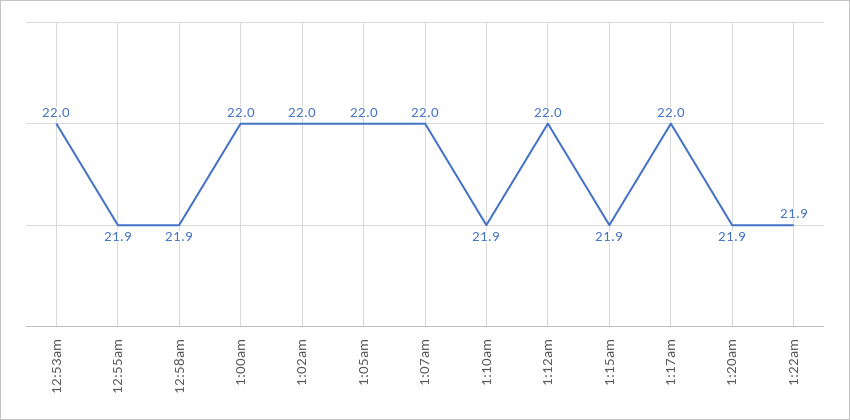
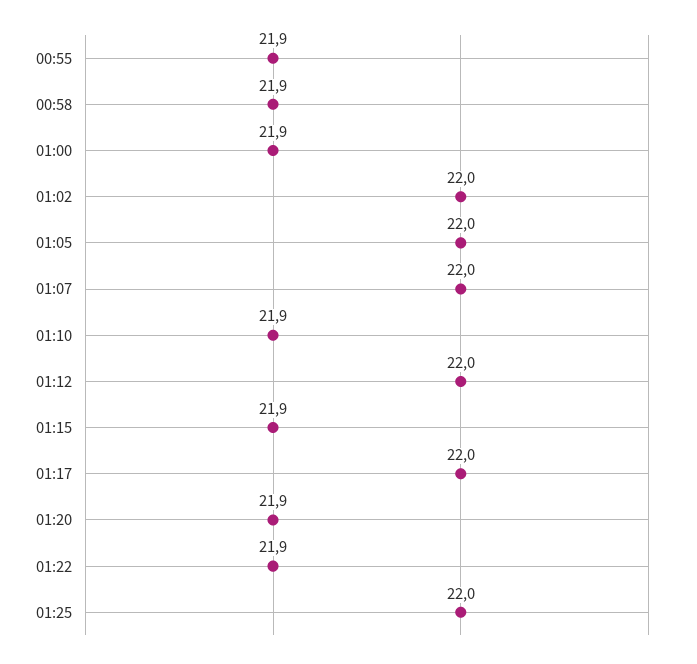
12:53am: 22 -> none
1:00am: 22 -> 21.9
01:25: none -> 22

